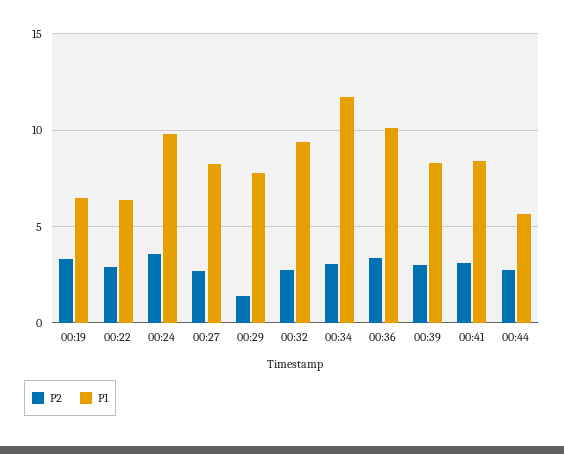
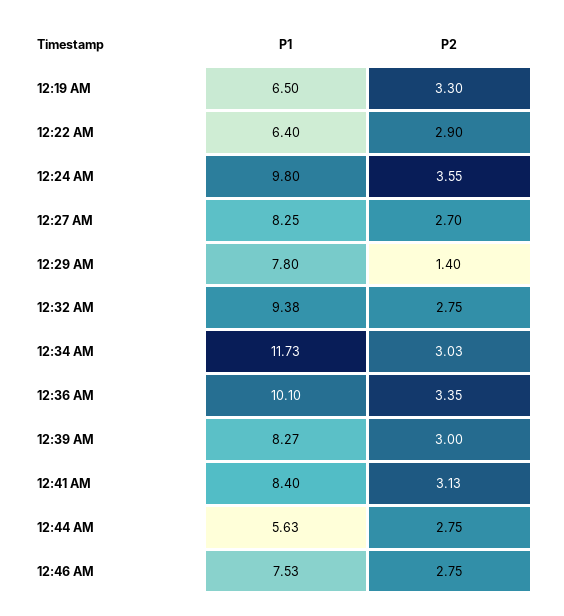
P1, 12:46 AM: none -> 7.53
P2, 12:46 AM: none -> 2.75

